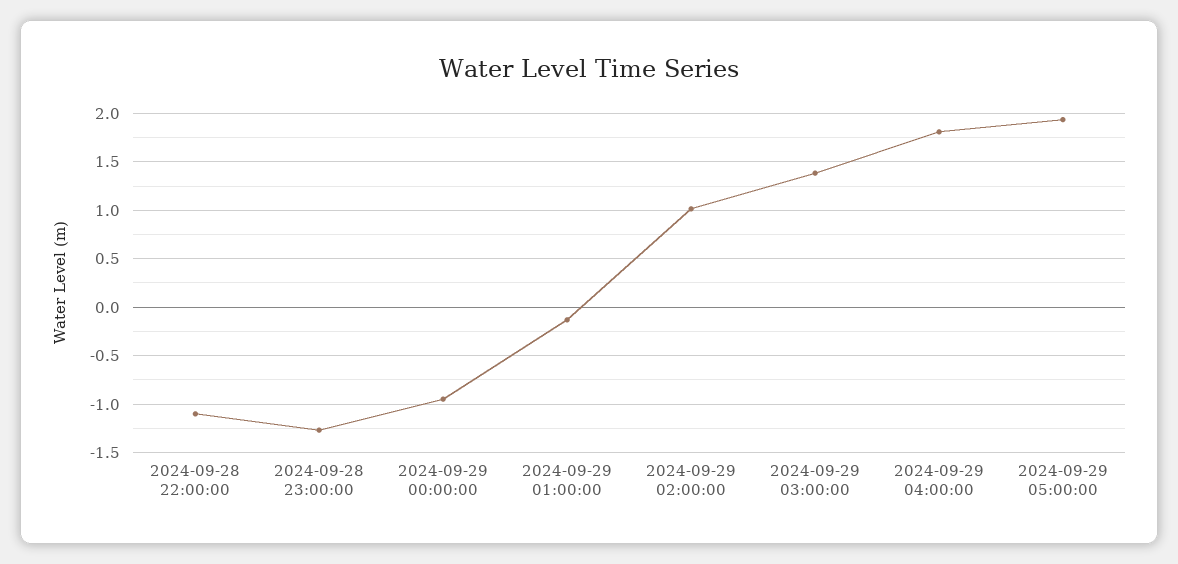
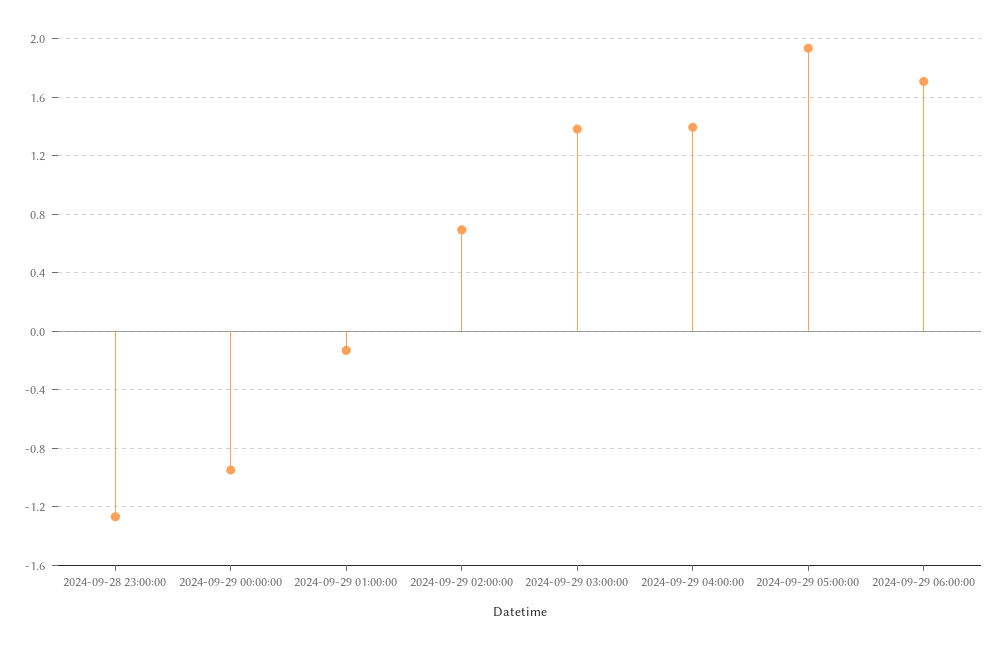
2024-09-28 22:00:00: -1.1 -> none
2024-09-29 02:00:00: 1 -> 0.7
2024-09-29 04:00:00: 1.8 -> 1.4
2024-09-29 06:00:00: none -> 1.7

